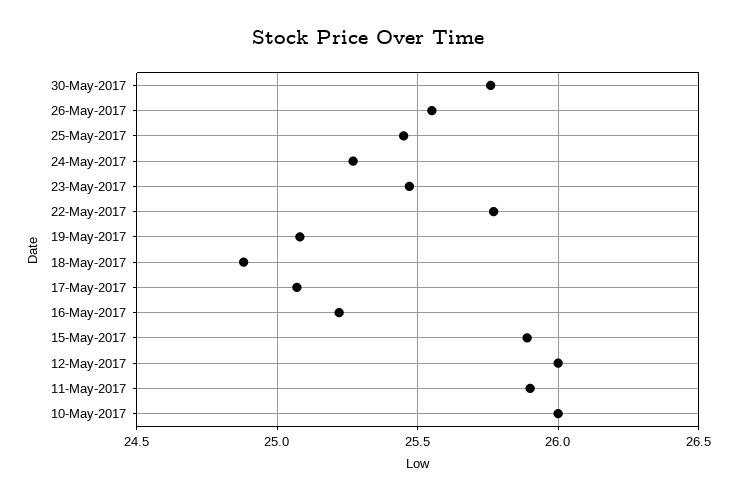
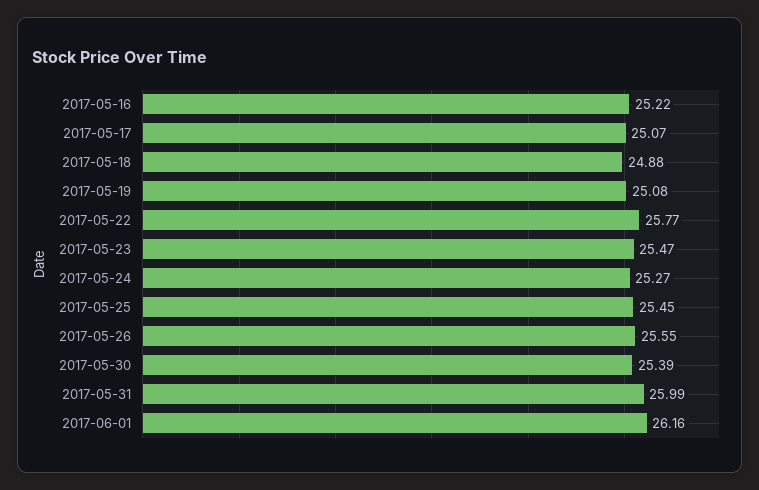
30-May-2017: 25.75 -> 25.39
15-May-2017: 25.9 -> none
12-May-2017: 26 -> none
11-May-2017: 25.9 -> none
10-May-2017: 26 -> none
2017-05-31: none -> 25.99
2017-06-01: none -> 26.16

